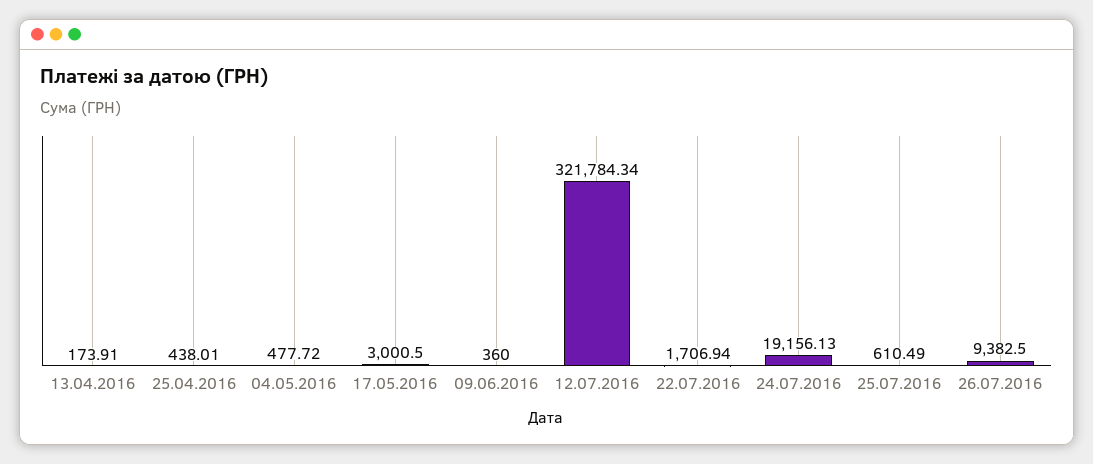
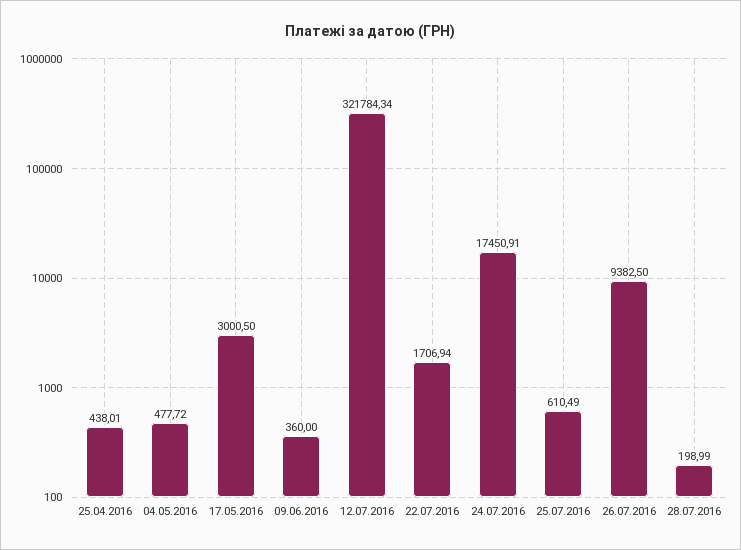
13.04.2016: 173.91 -> none
24.07.2016: 19156.13 -> 17450.91
28.07.2016: none -> 198.99

